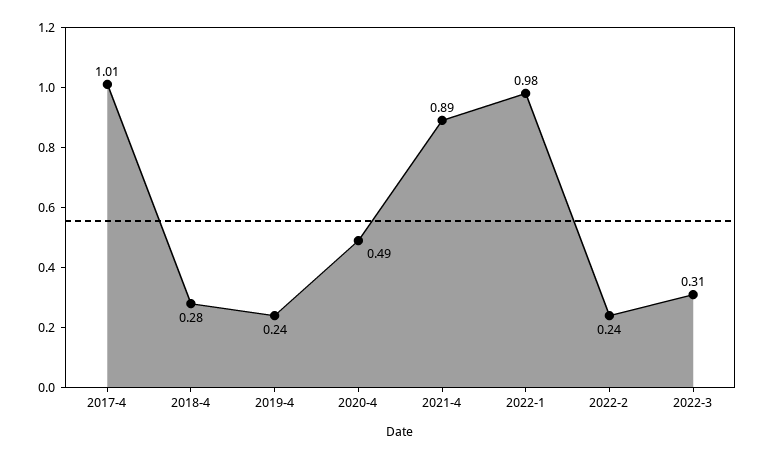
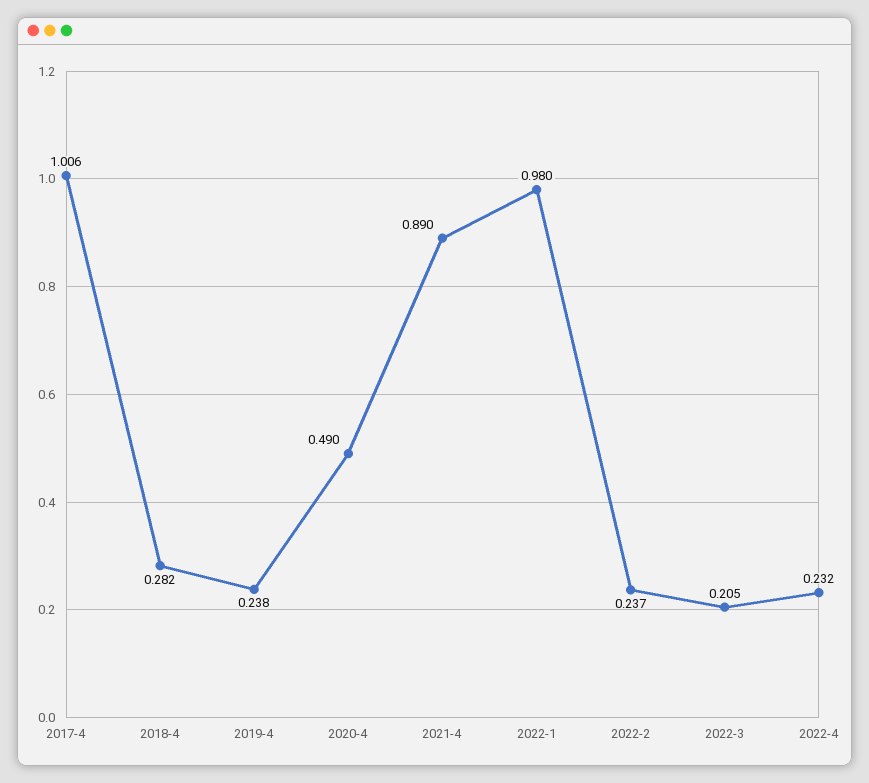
2022-3: 0.31 -> 0.205
2022-4: none -> 0.232

